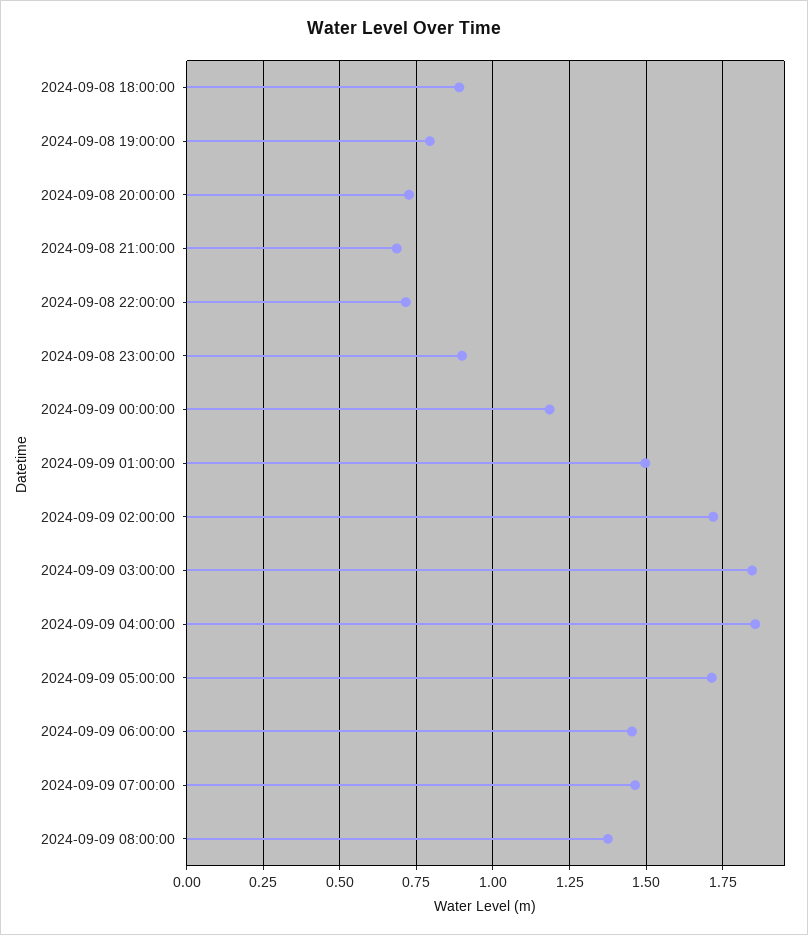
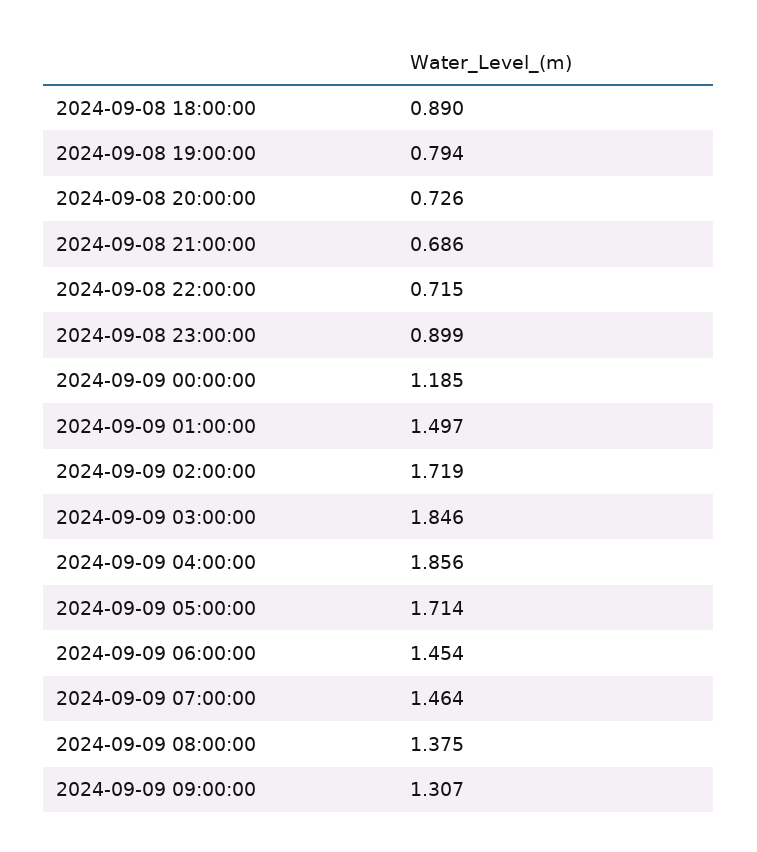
2024-09-09 09:00:00: none -> 1.307

